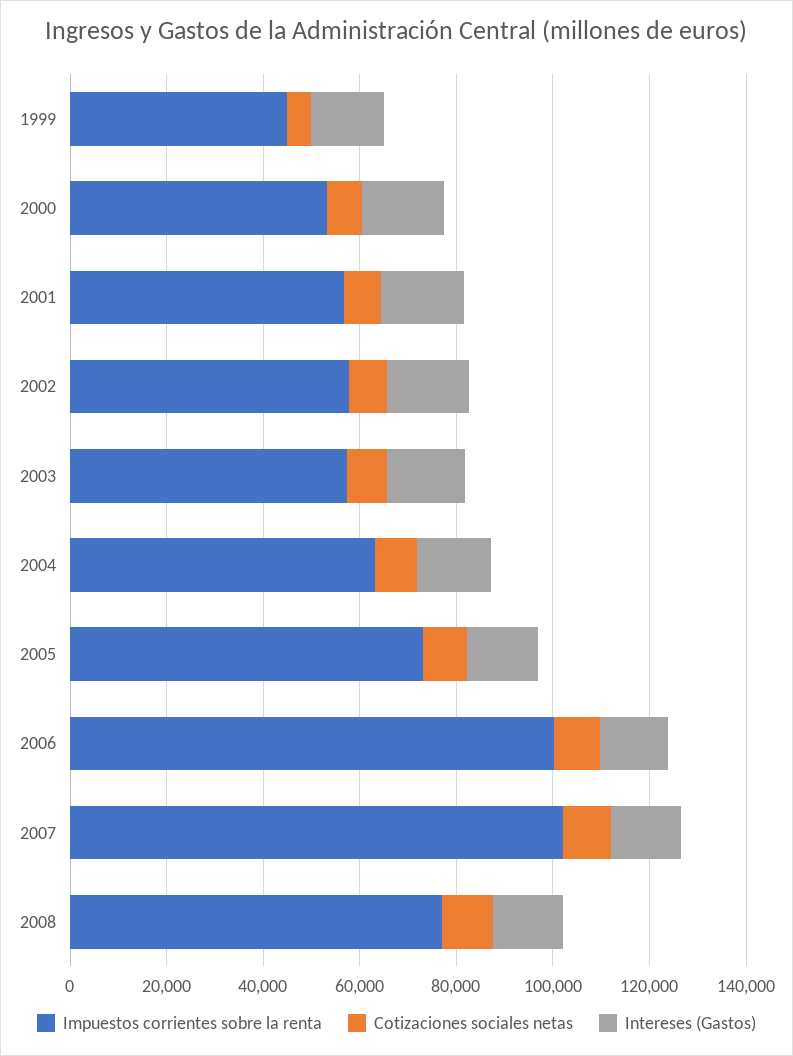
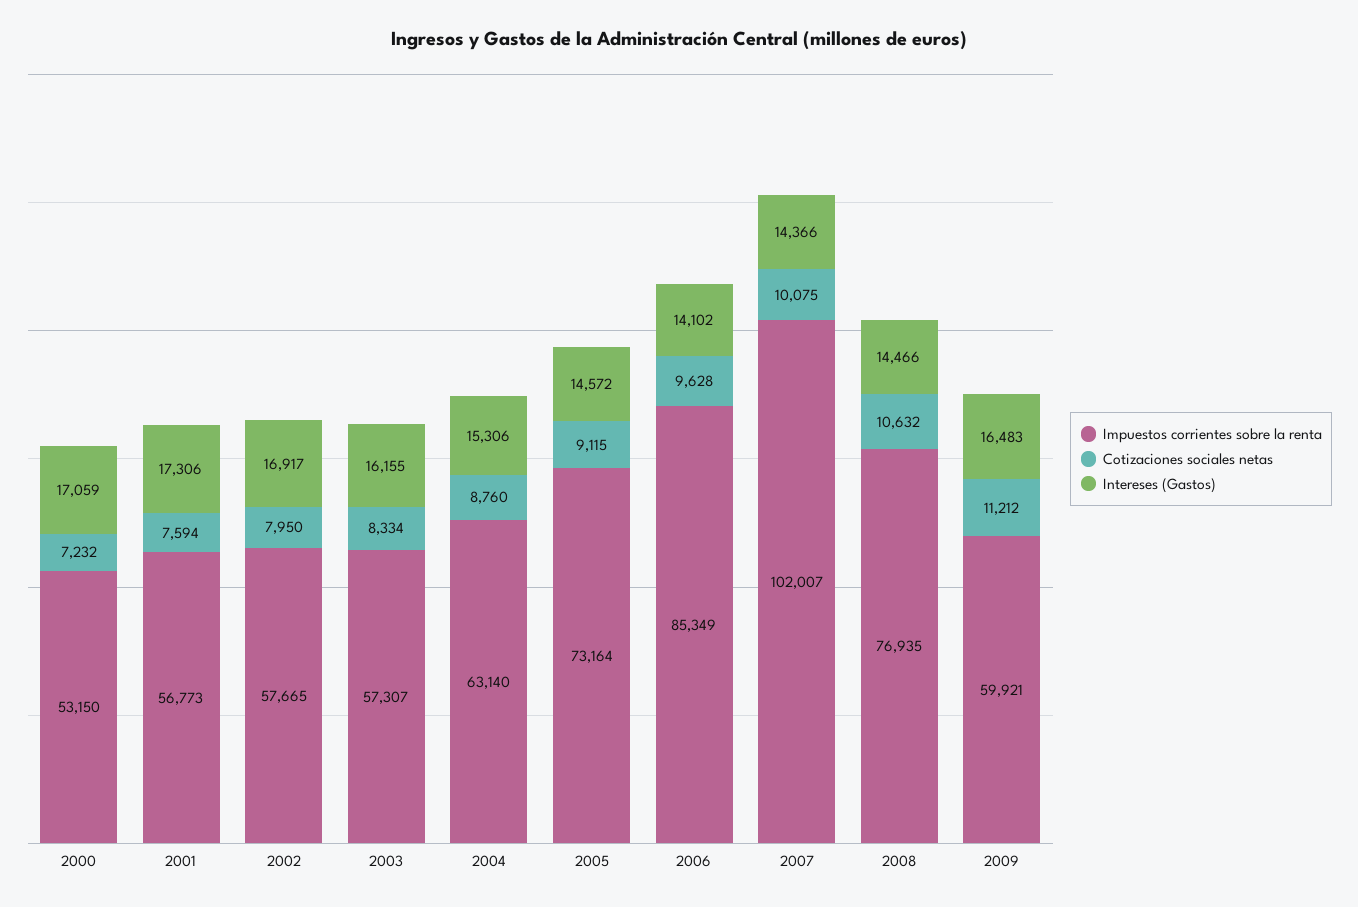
Impuestos corrientes sobre la renta, 1999: 45000 -> none
Cotizaciones sociales netas, 1999: 5000 -> none
Intereses (Gastos), 1999: 15000 -> none
Impuestos corrientes sobre la renta, 2006: 100000 -> 85349
Impuestos corrientes sobre la renta, 2009: none -> 59921
Cotizaciones sociales netas, 2009: none -> 11212
Intereses (Gastos), 2009: none -> 16483

